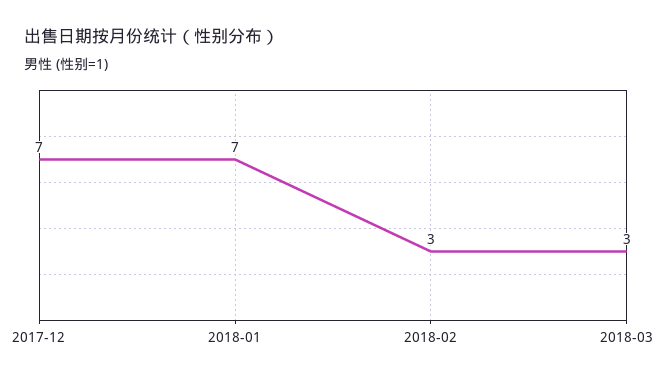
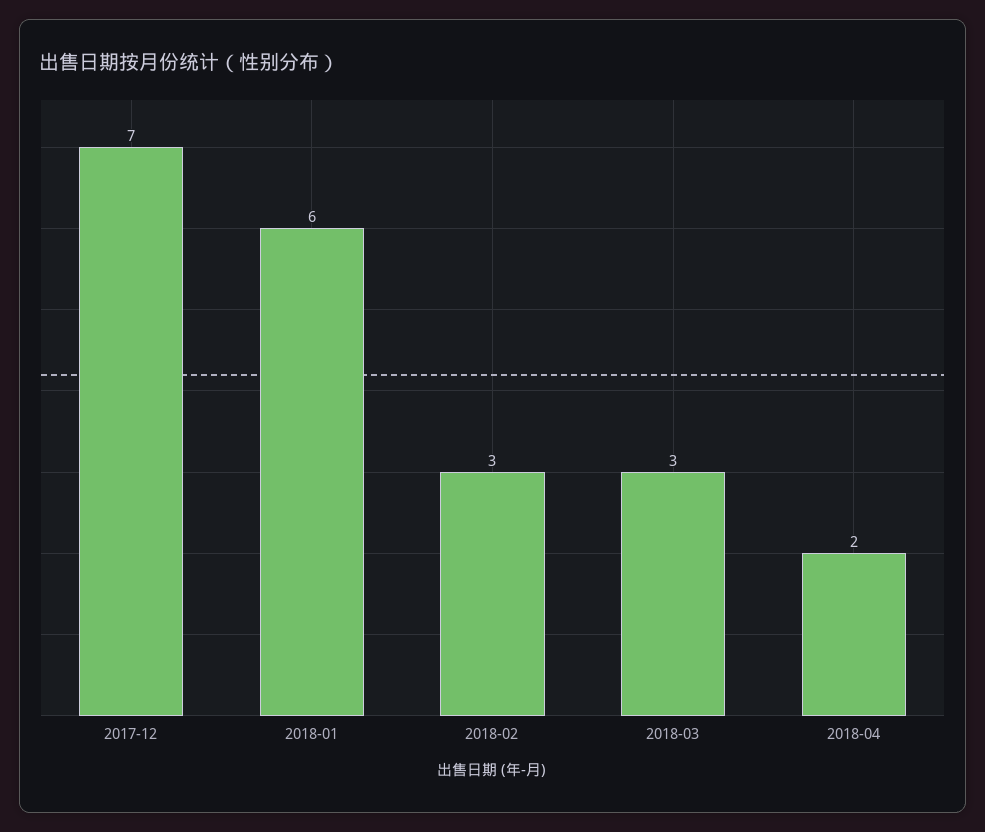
2018-01: 7 -> 6
2018-04: none -> 2

